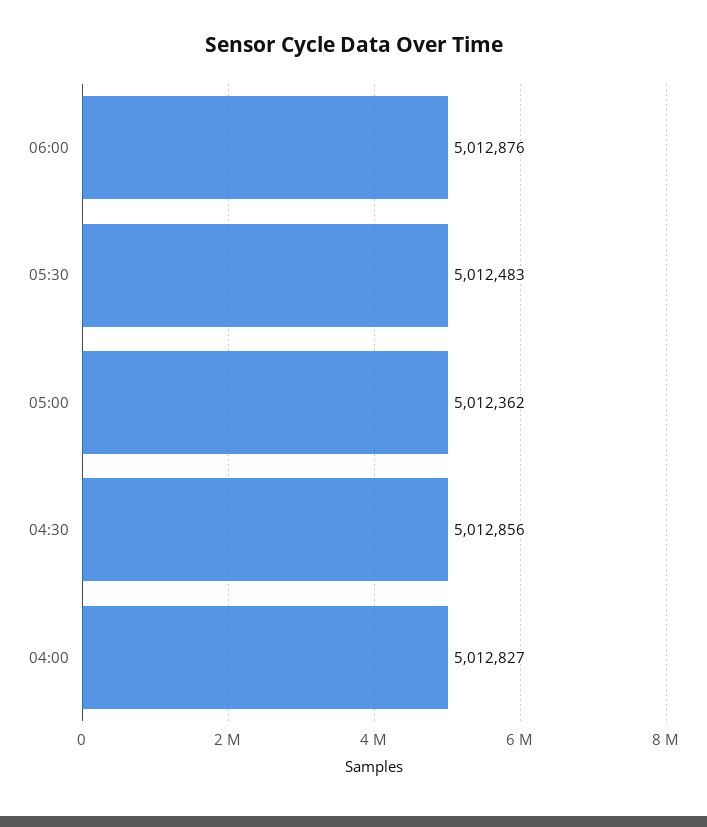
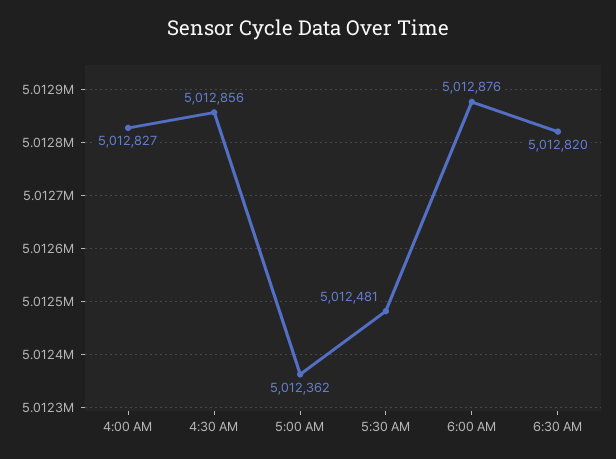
05:30: 5012483 -> 5012481
6:30 AM: none -> 5012820

